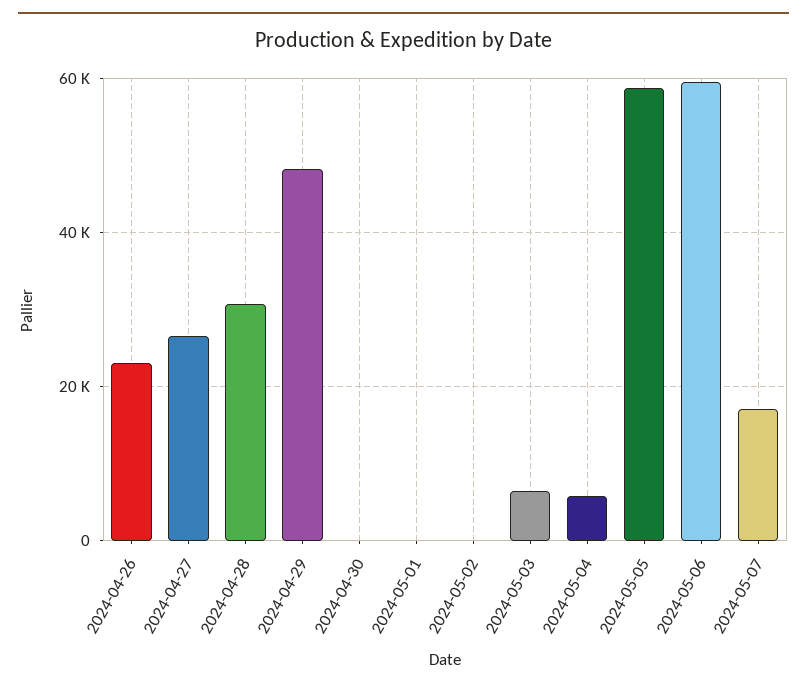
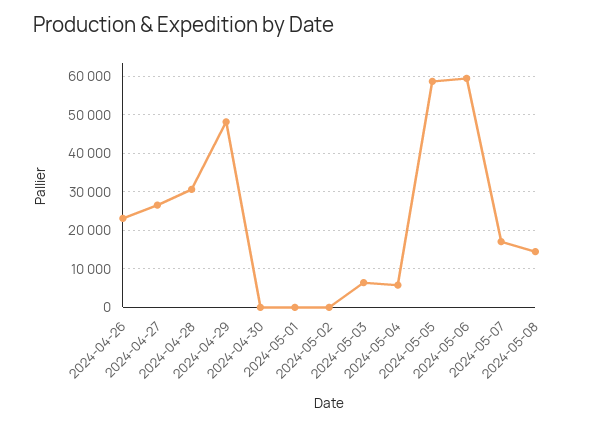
2024-05-08: none -> 14000

